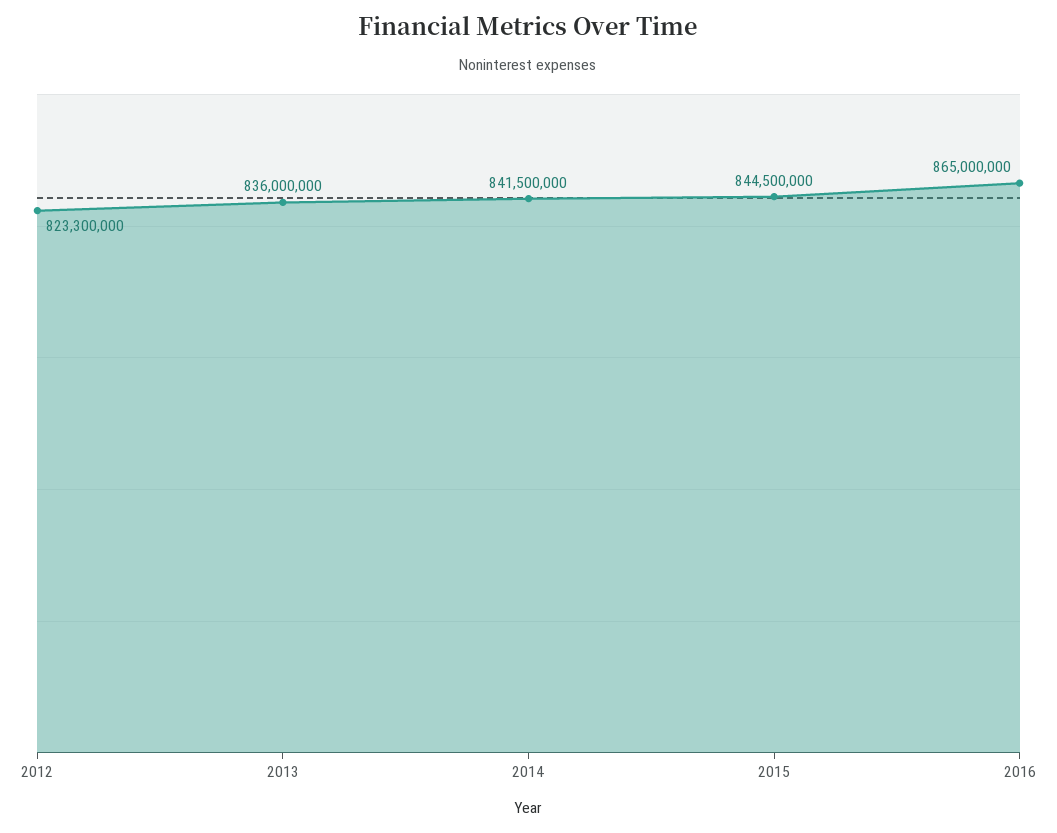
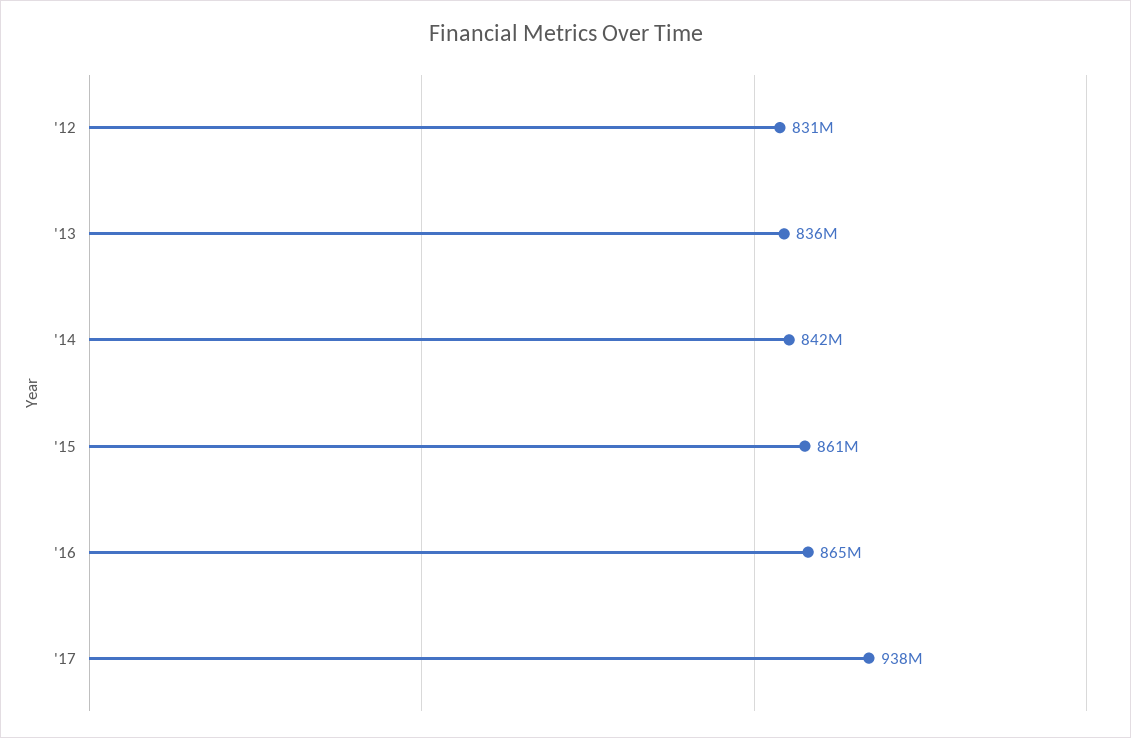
2012: 823300000 -> 831000000
2015: 844500000 -> 861000000
'17: none -> 938000000

